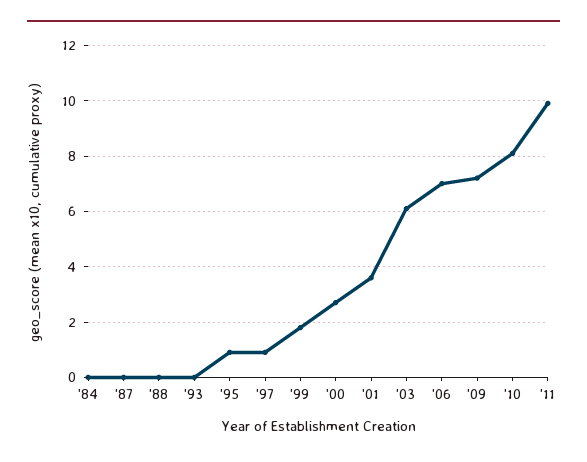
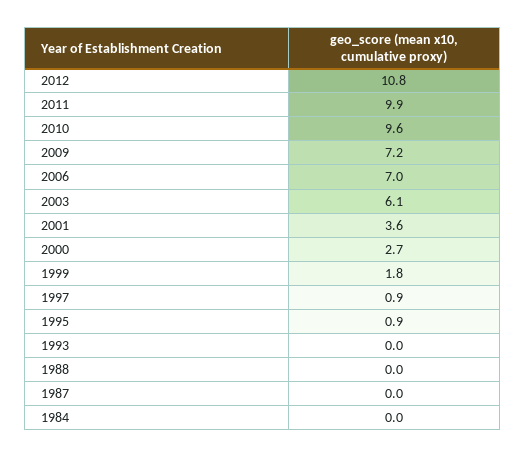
'10: 8 -> 9.6
2012: none -> 10.8

